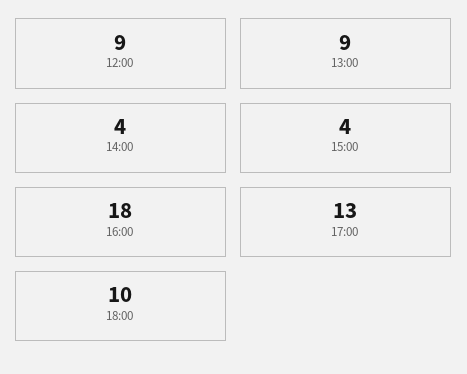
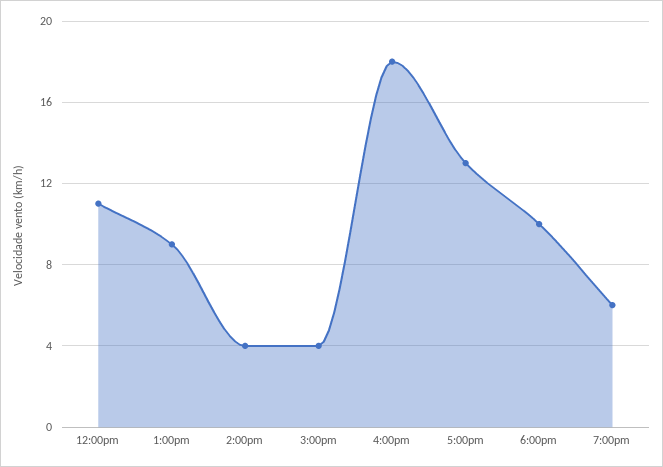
12:00: 9 -> 11
7:00pm: none -> 6

